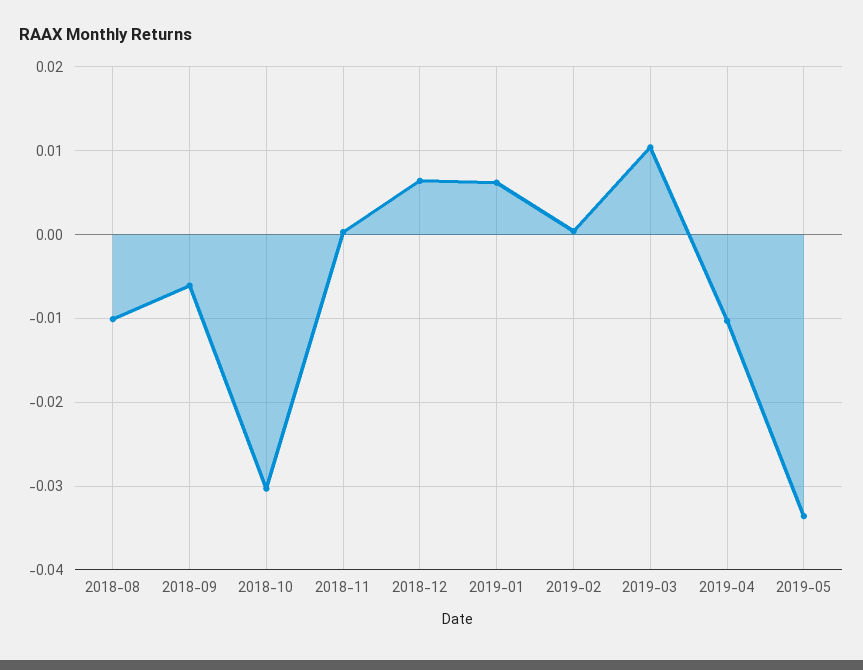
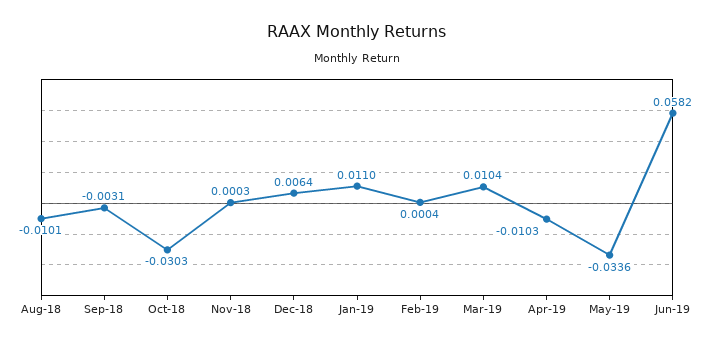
2018-09: -0.006 -> -0.0031
2019-01: 0.006 -> 0.011
Jun-19: none -> 0.0582

